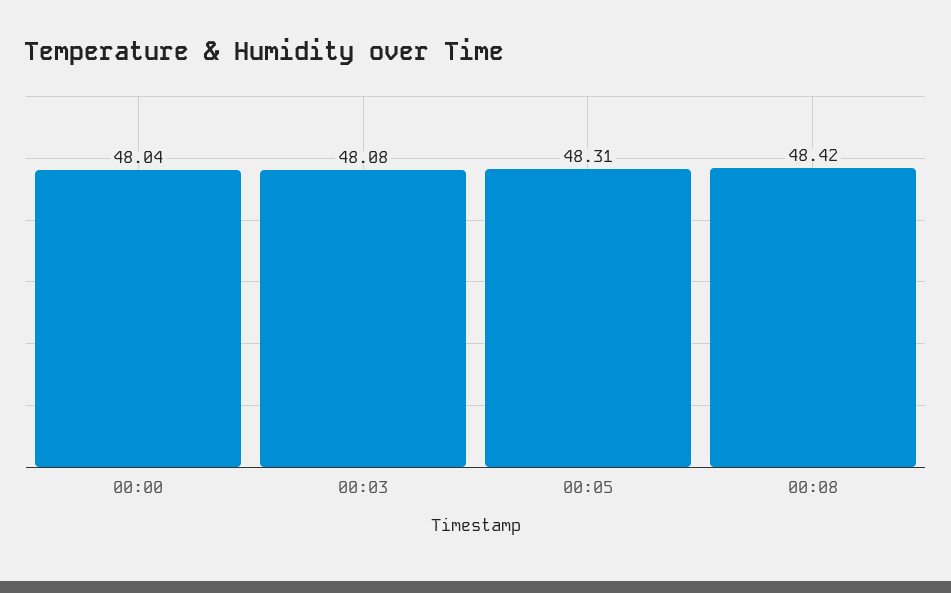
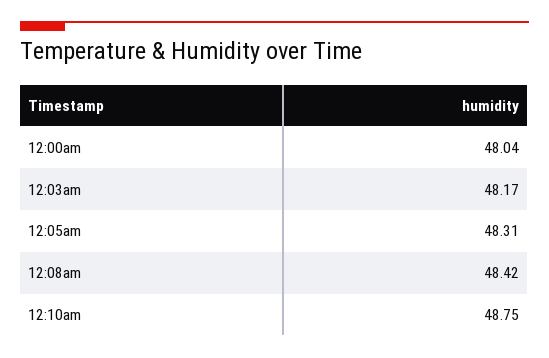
00:03: 48.08 -> 48.17
12:10am: none -> 48.75

